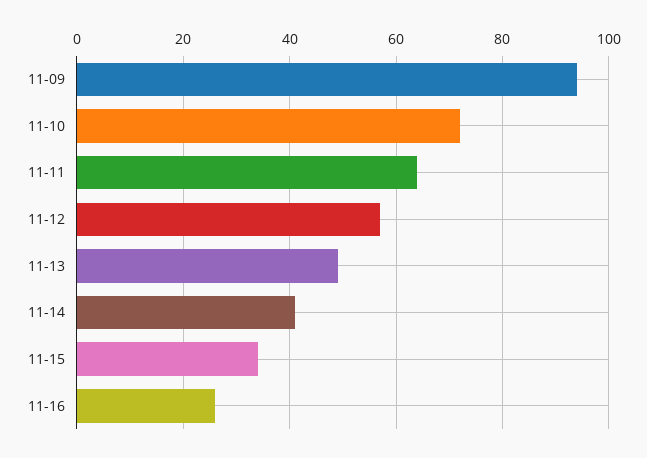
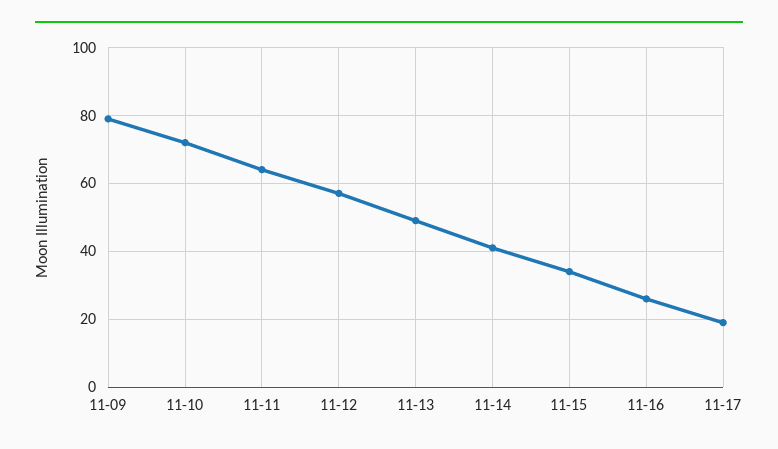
11-09: 95 -> 80
11-17: none -> 20

